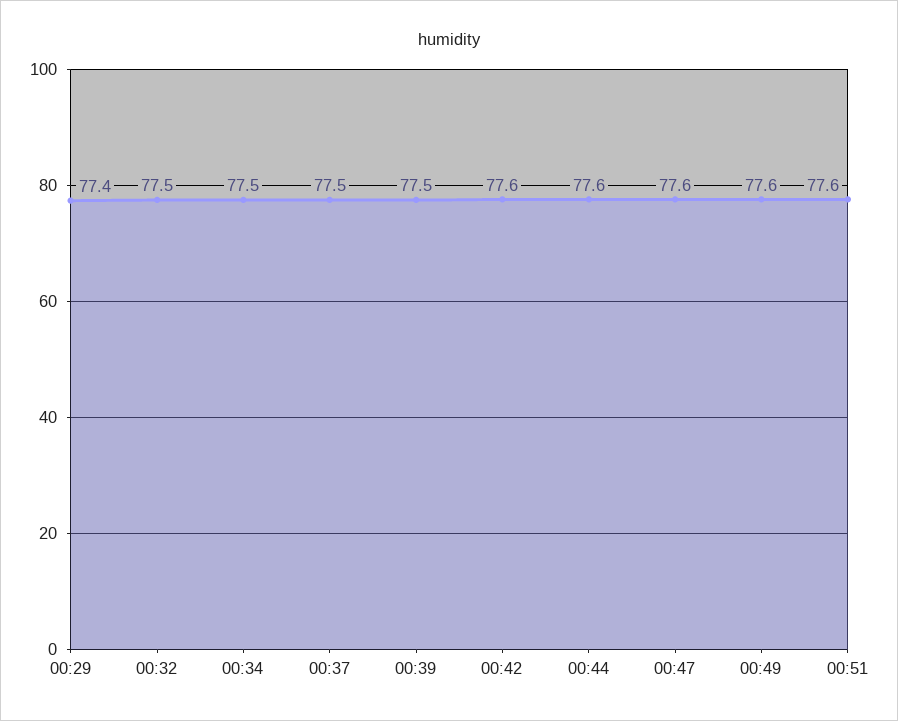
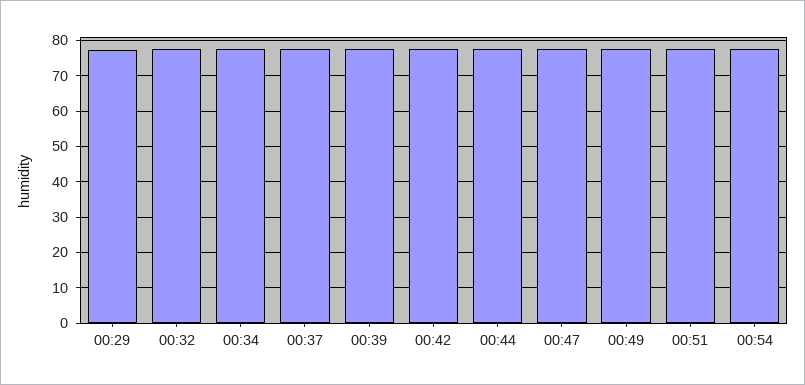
00:54: none -> 78

